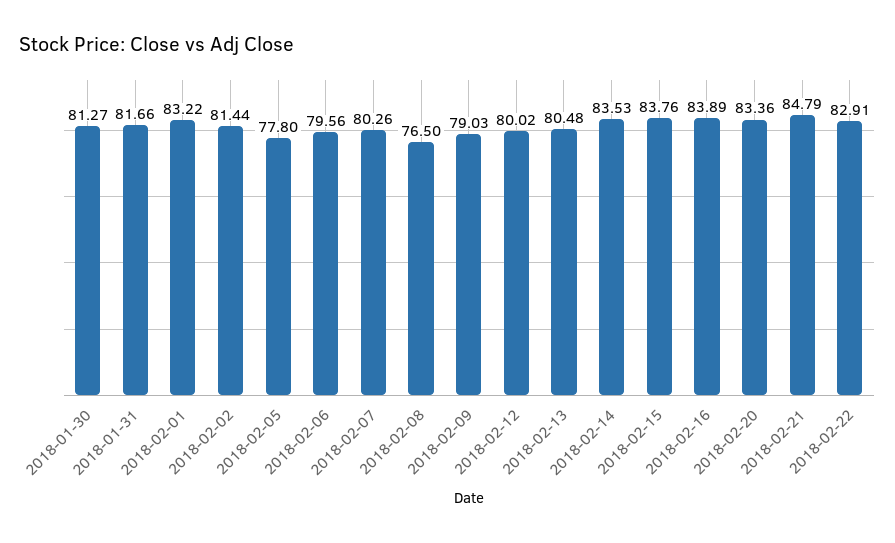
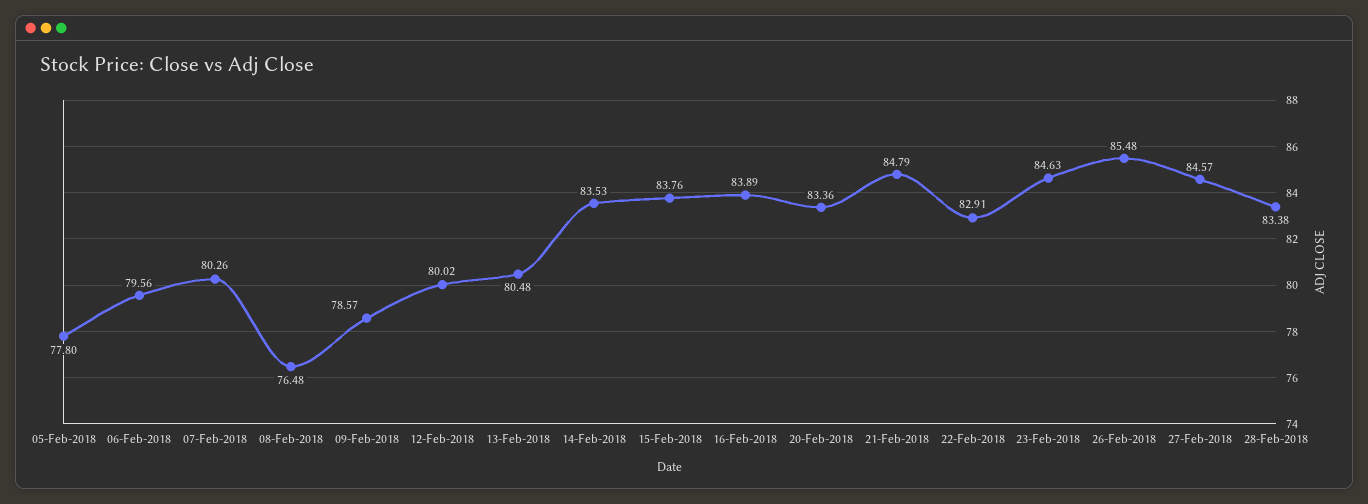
2018-01-30: 81.27 -> none
2018-01-31: 81.66 -> none
2018-02-01: 83.22 -> none
2018-02-02: 81.44 -> none
2018-02-08: 76.5 -> 76.48
2018-02-09: 79.03 -> 78.57
23-Feb-2018: none -> 84.63
26-Feb-2018: none -> 85.48
27-Feb-2018: none -> 84.57
28-Feb-2018: none -> 83.38

